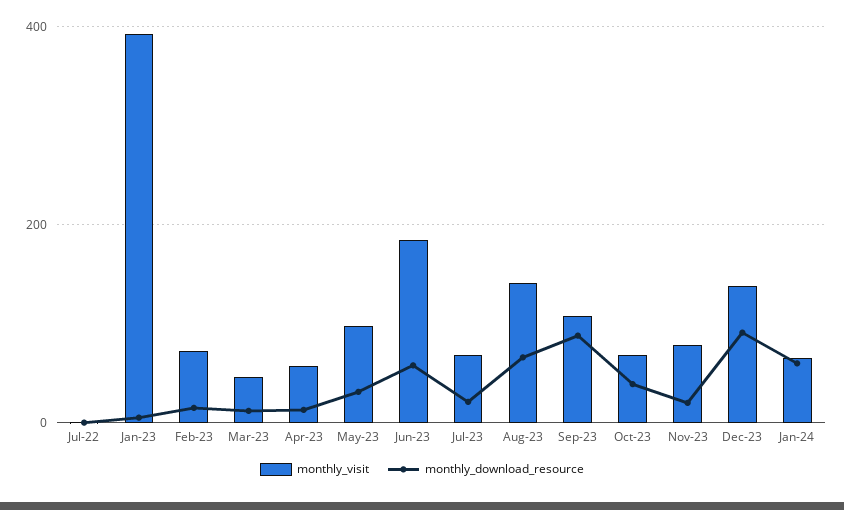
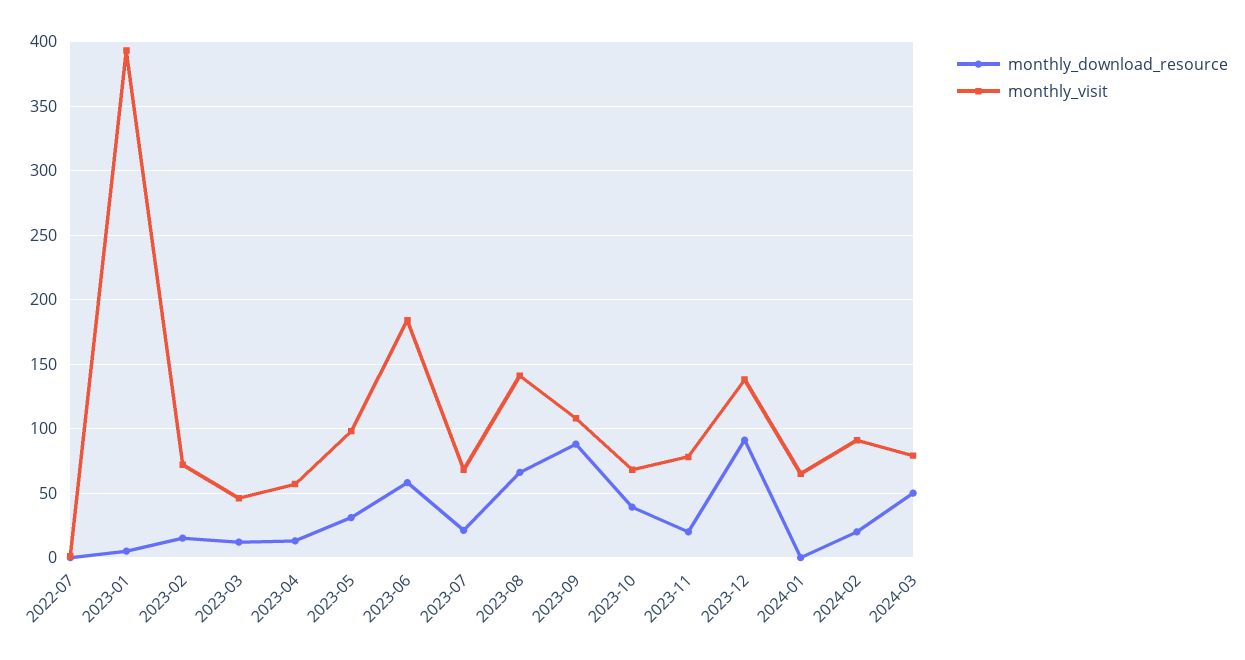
monthly_download_resource, Jan-24: 60 -> 0
monthly_download_resource, 2024-02: none -> 20
monthly_visit, 2024-02: none -> 90
monthly_download_resource, 2024-03: none -> 50
monthly_visit, 2024-03: none -> 80

